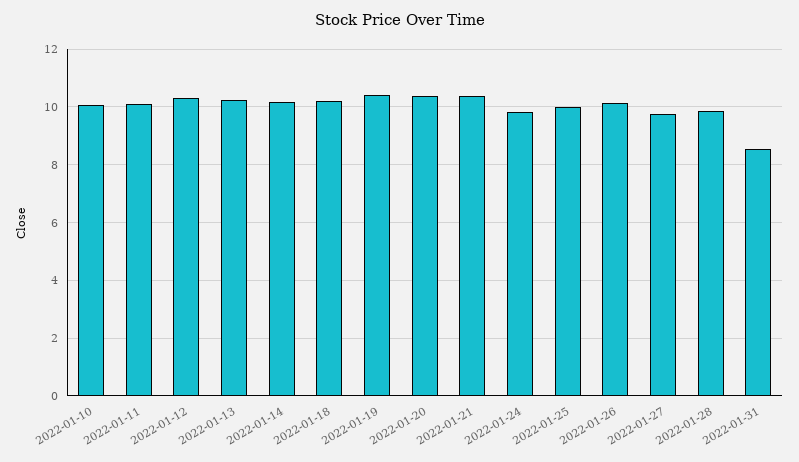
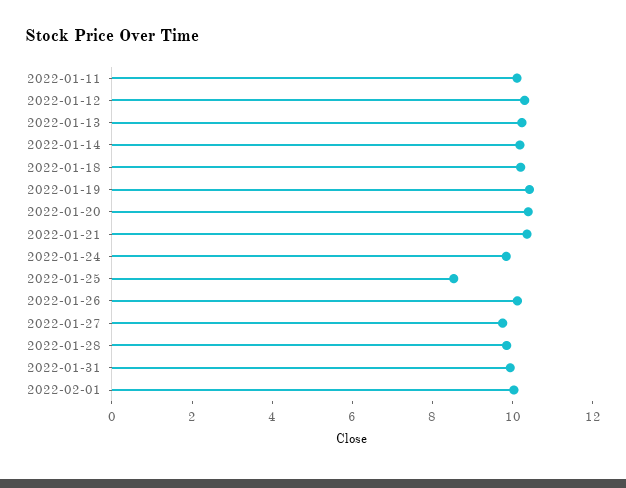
2022-01-10: 10 -> none
2022-01-25: 10 -> 8.5
2022-01-31: 8.5 -> 10
2022-02-01: none -> 10

